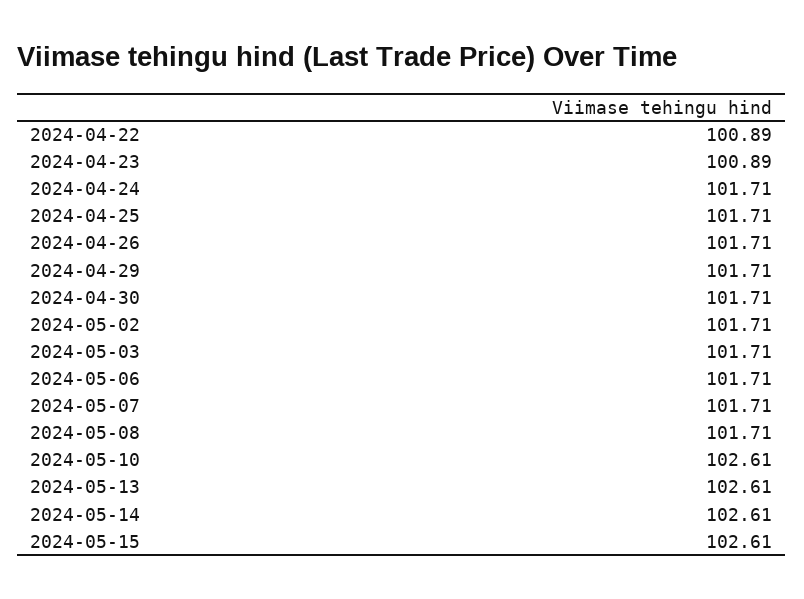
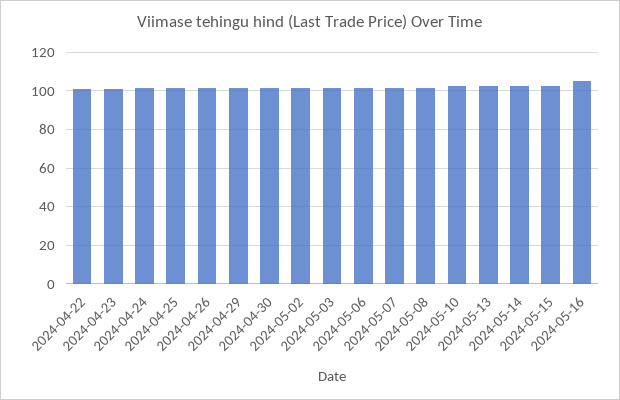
2024-05-16: none -> 105

